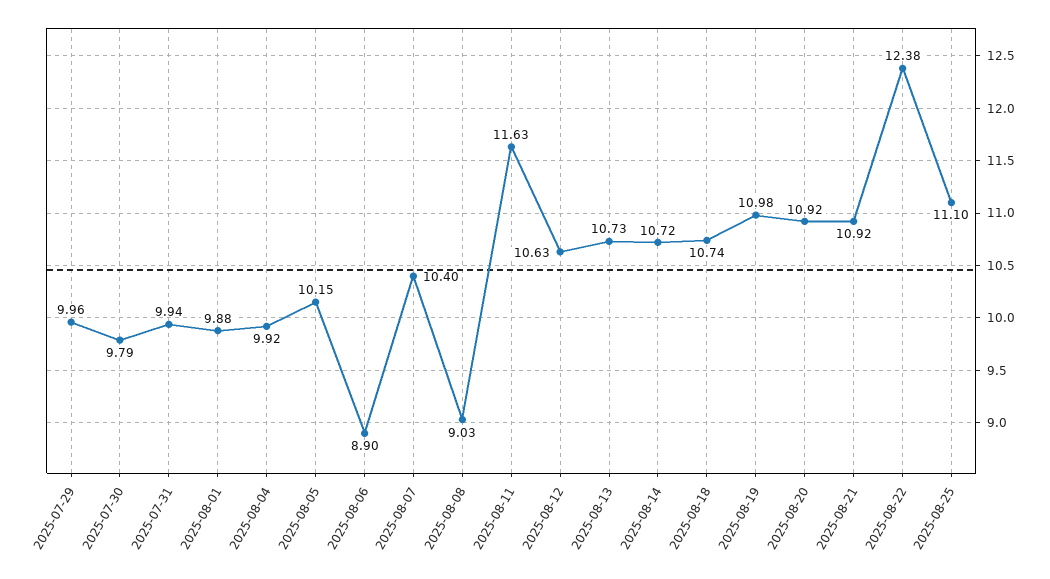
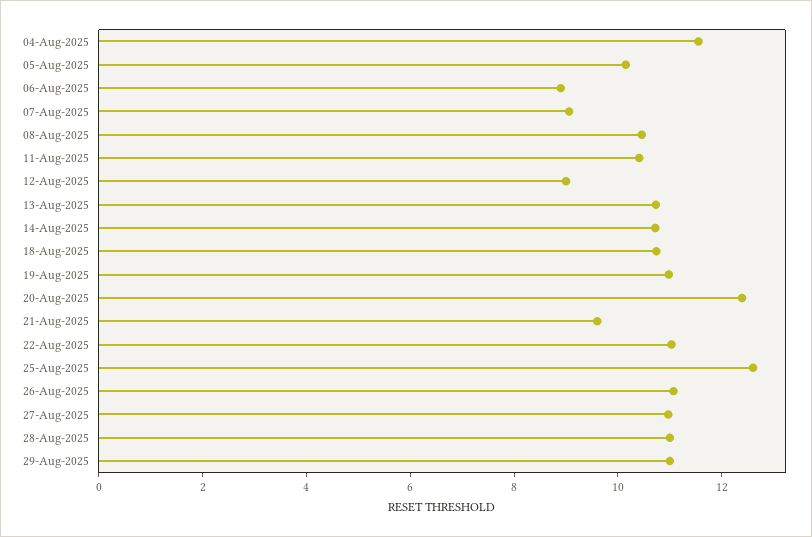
2025-07-29: 9.96 -> none
2025-07-30: 9.79 -> none
2025-07-31: 9.94 -> none
2025-08-01: 9.88 -> none
2025-08-04: 9.92 -> 11.5
2025-08-07: 10.4 -> 9
2025-08-08: 9.03 -> 10.5
2025-08-11: 11.63 -> 10.5
2025-08-12: 10.63 -> 9
2025-08-20: 10.92 -> 12.5
2025-08-21: 10.92 -> 9.5
2025-08-22: 12.38 -> 11
2025-08-25: 11.1 -> 12.5
26-Aug-2025: none -> 11
27-Aug-2025: none -> 11
28-Aug-2025: none -> 11
29-Aug-2025: none -> 11

